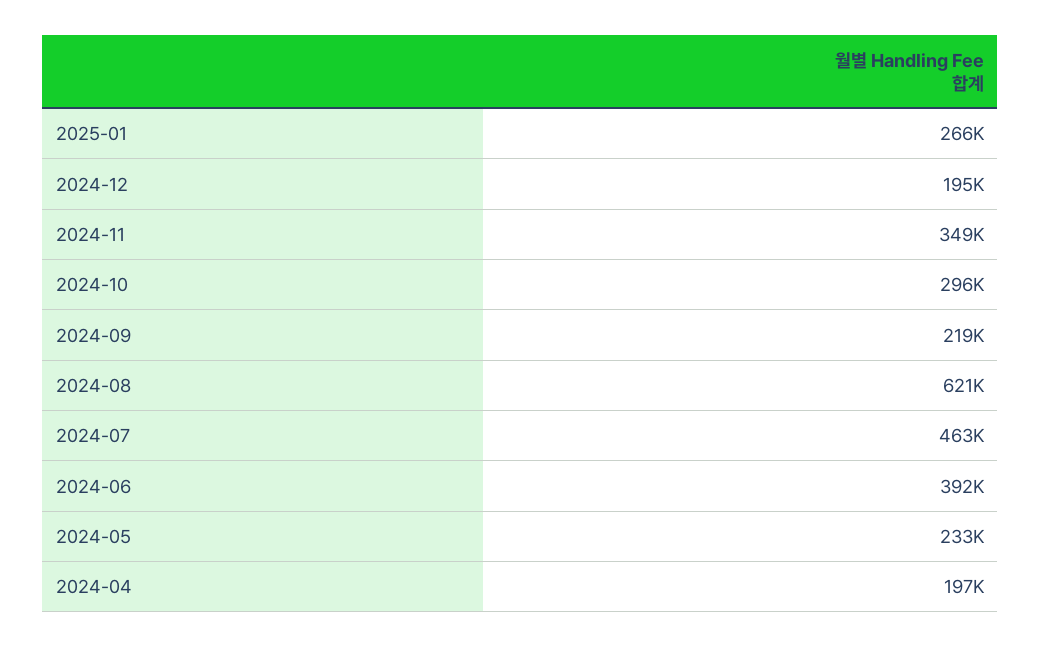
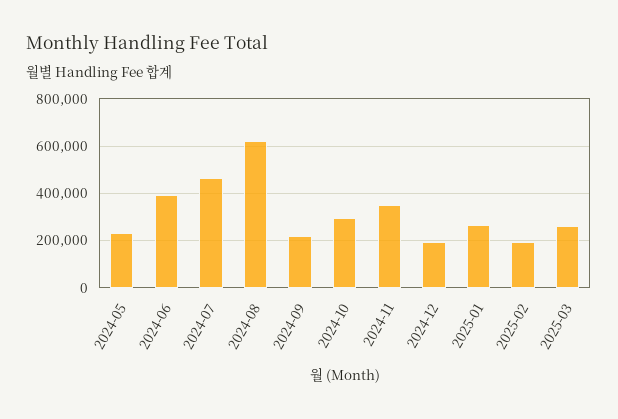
2024-04: 197000 -> none
2025-02: none -> 200000
2025-03: none -> 250000

